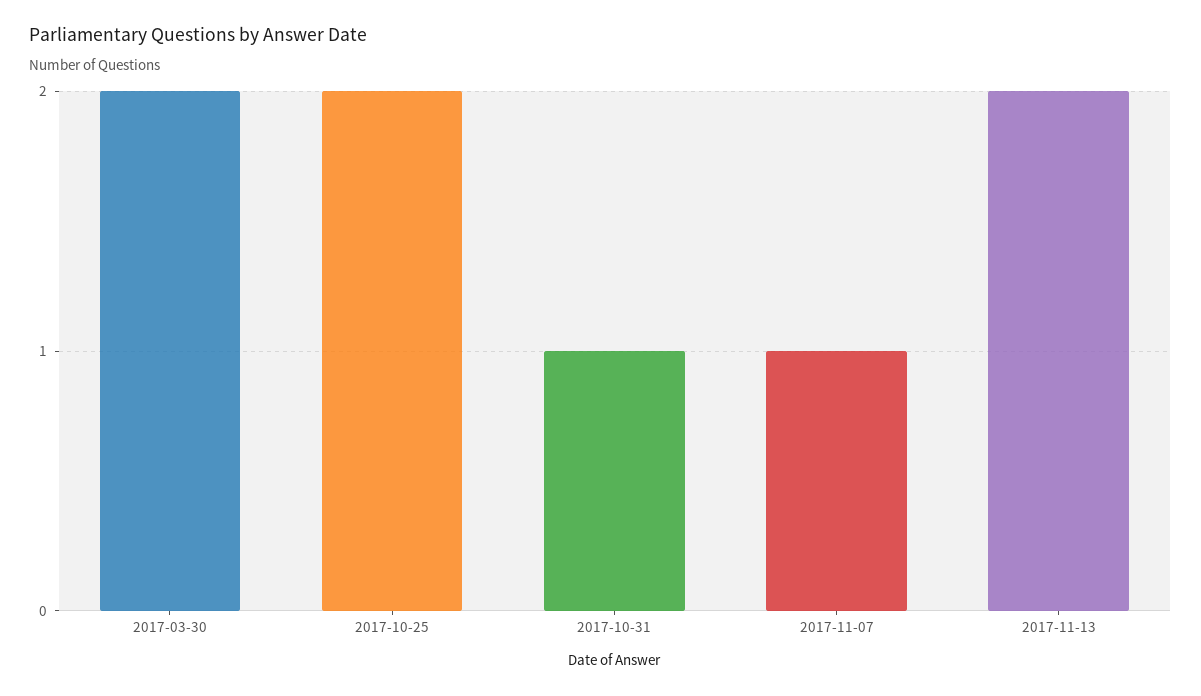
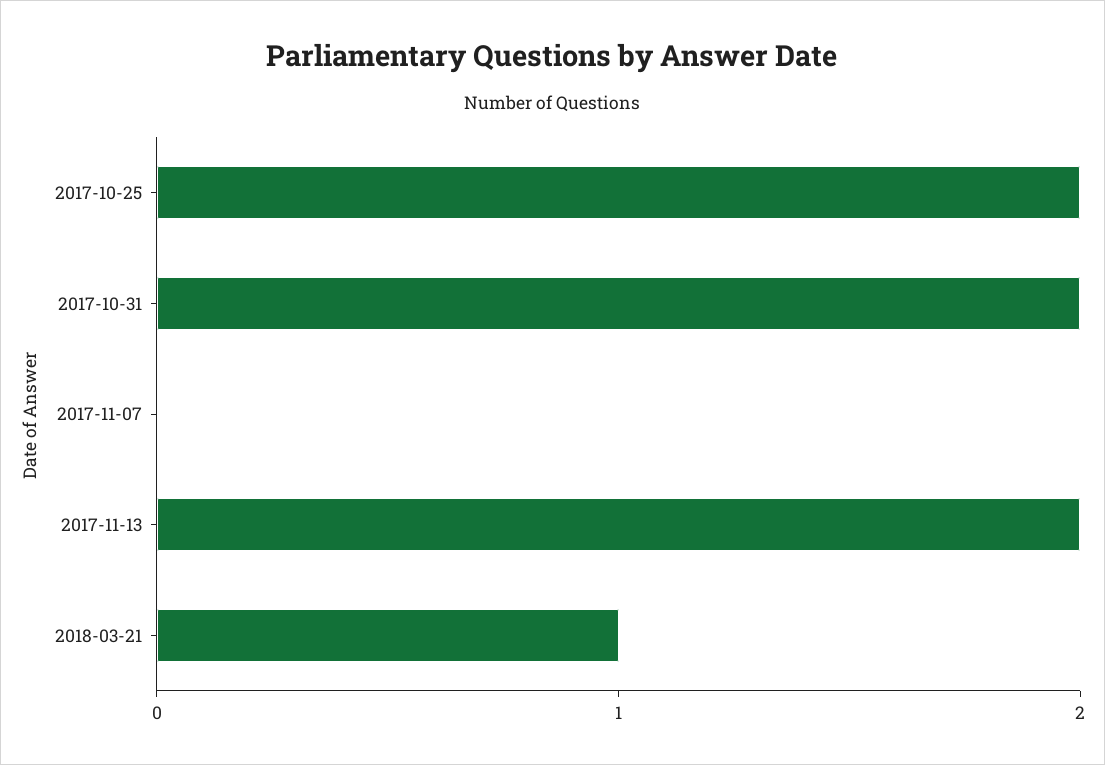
2017-03-30: 2 -> none
2017-10-31: 1 -> 2
2017-11-07: 1 -> 0
2018-03-21: none -> 1

